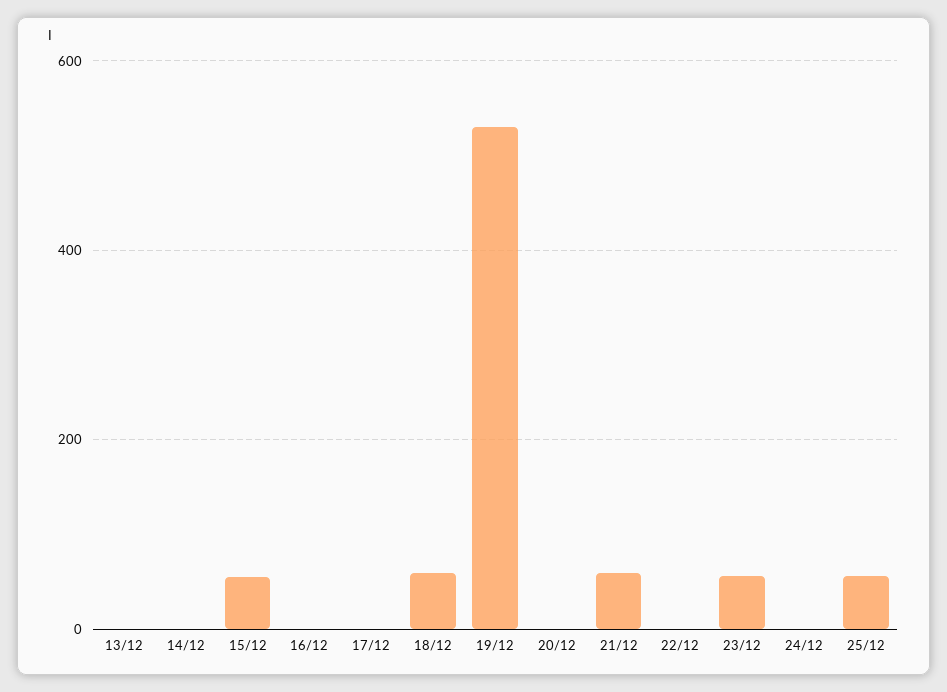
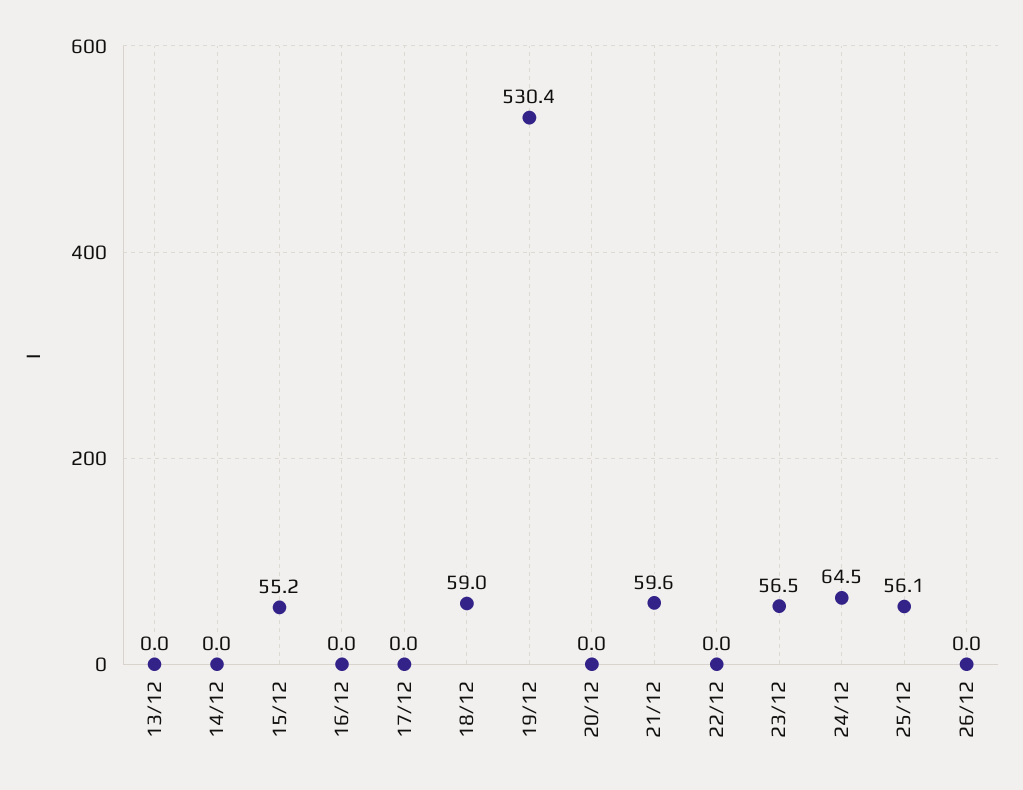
24/12: 0 -> 64.5
26/12: none -> 0

